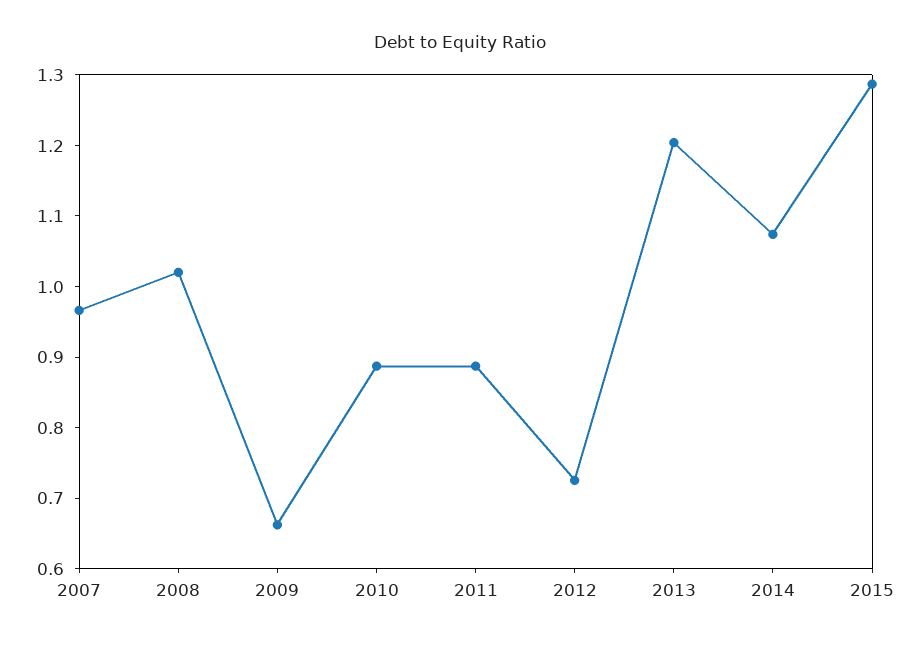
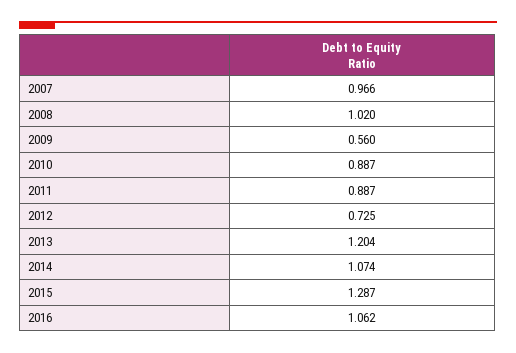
2009: 0.66 -> 0.56
2016: none -> 1.062

